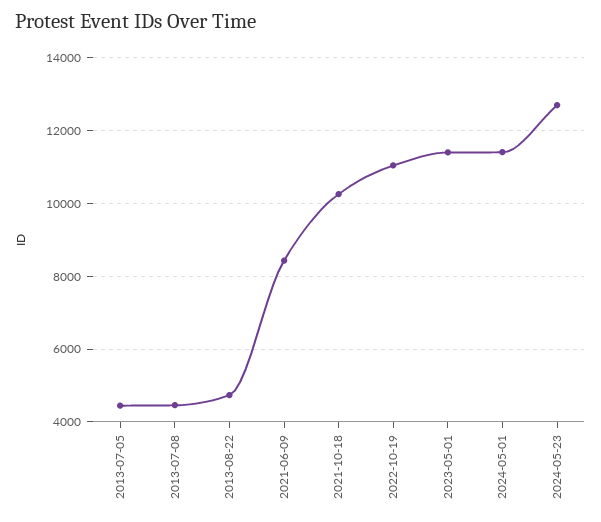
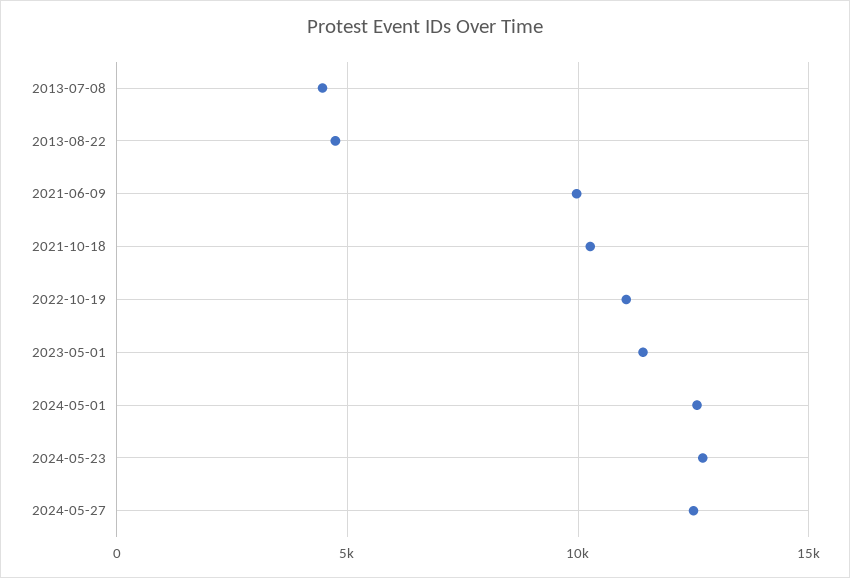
2013-07-05: 4400 -> none
2021-06-09: 8400 -> 10000
2024-05-01: 11400 -> 12500
2024-05-27: none -> 12500

